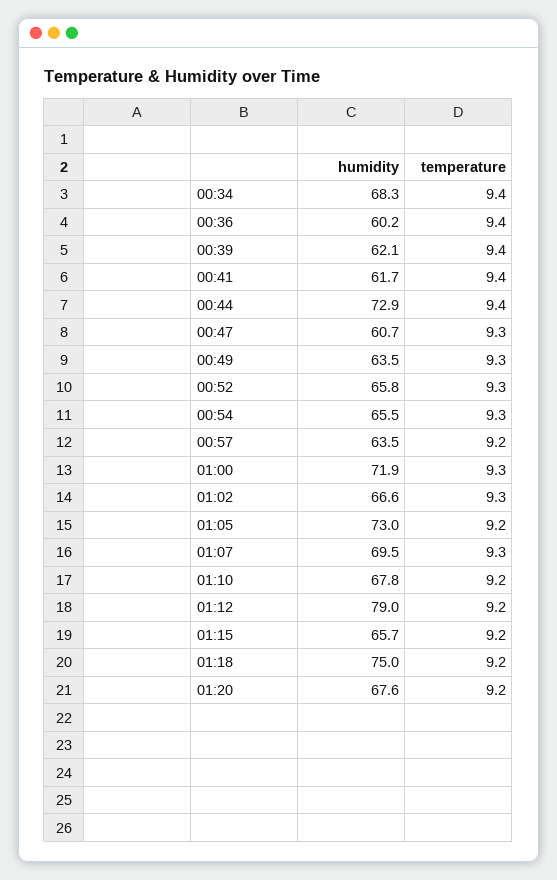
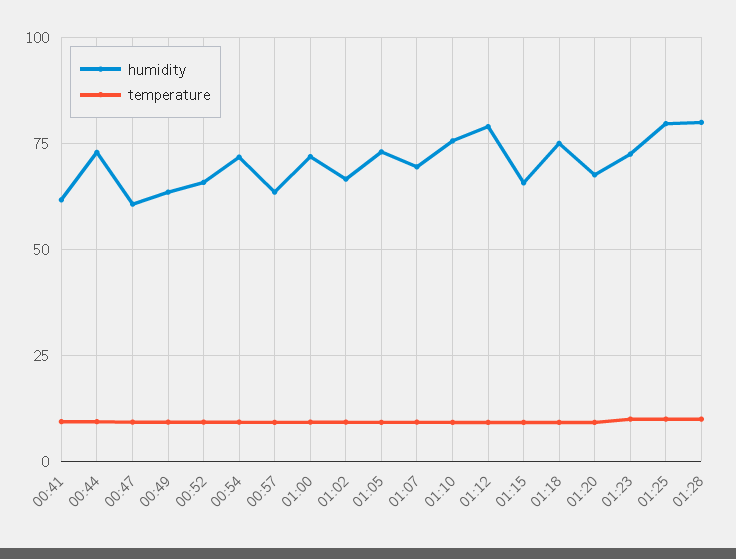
humidity, 00:34: 68.3 -> none
temperature, 00:34: 9.4 -> none
humidity, 00:36: 60.2 -> none
temperature, 00:36: 9.4 -> none
humidity, 00:39: 62.1 -> none
temperature, 00:39: 9.4 -> none
humidity, 00:54: 65.5 -> 72.5
humidity, 01:10: 67.8 -> 75
humidity, 01:23: none -> 72.5
temperature, 01:23: none -> 10
humidity, 01:25: none -> 80
temperature, 01:25: none -> 10
humidity, 01:28: none -> 80
temperature, 01:28: none -> 10

